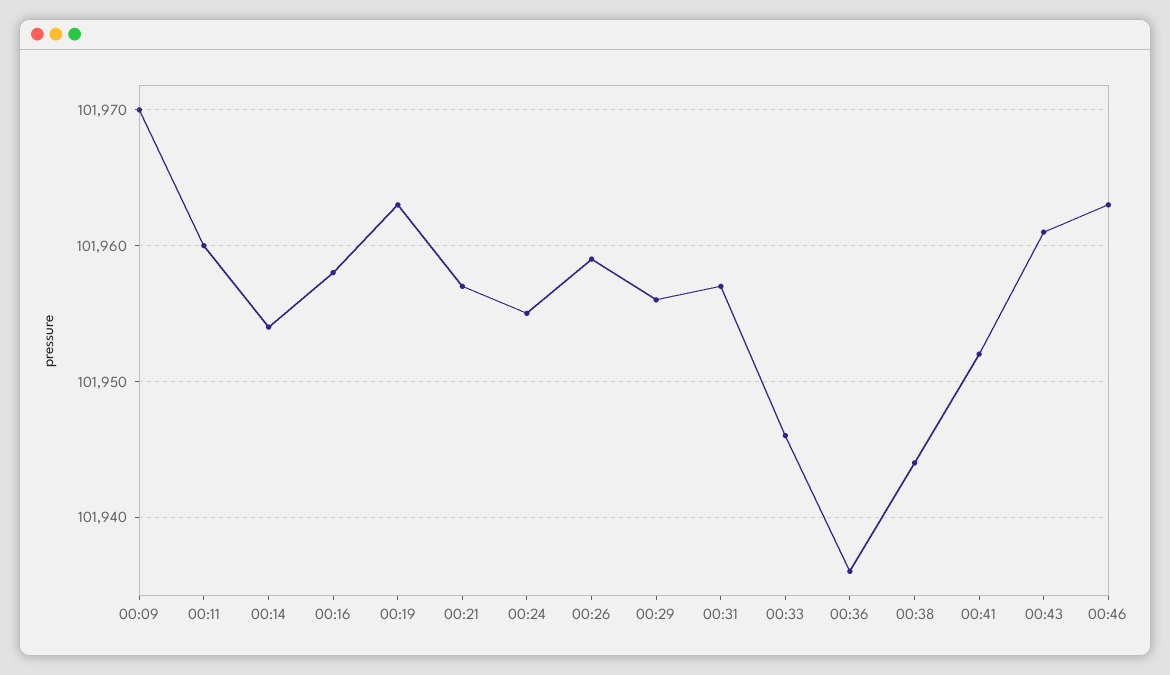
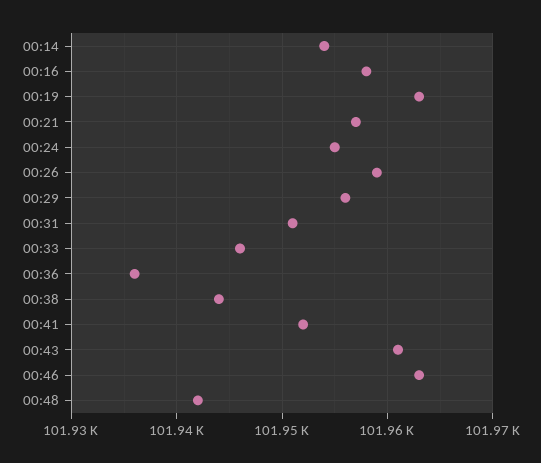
00:09: 101970 -> none
00:11: 101960 -> none
00:31: 101957 -> 101951
00:48: none -> 101942

